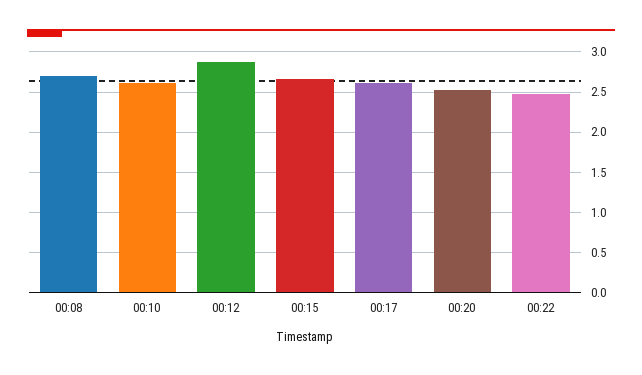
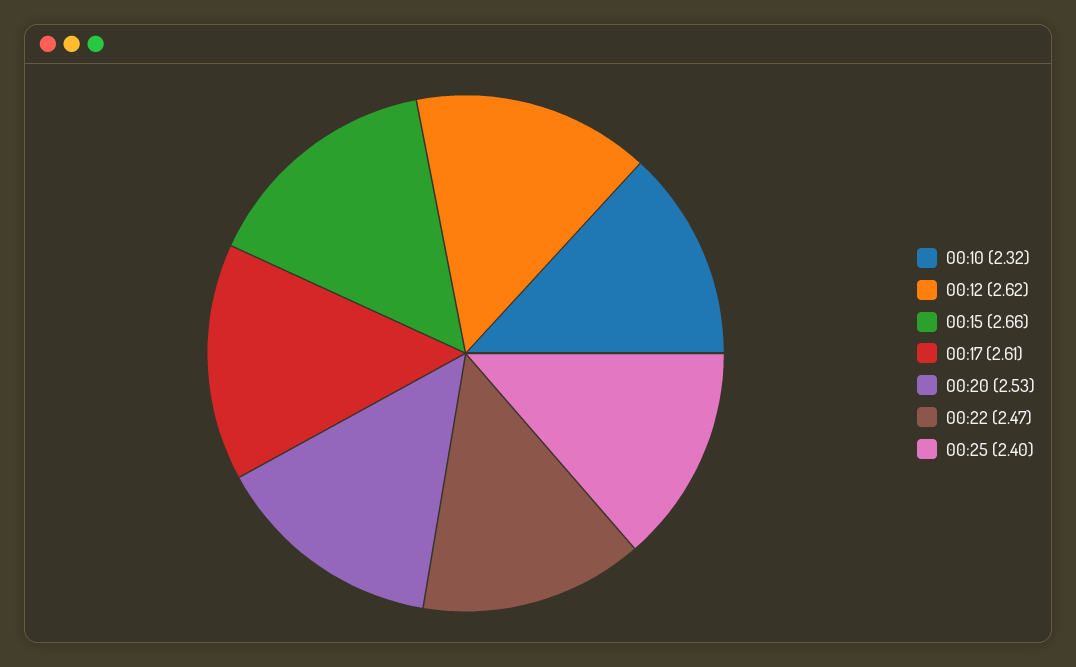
00:08: 2.7 -> none
00:10: 2.6 -> 2.32
00:12: 2.9 -> 2.62
00:25: none -> 2.4

